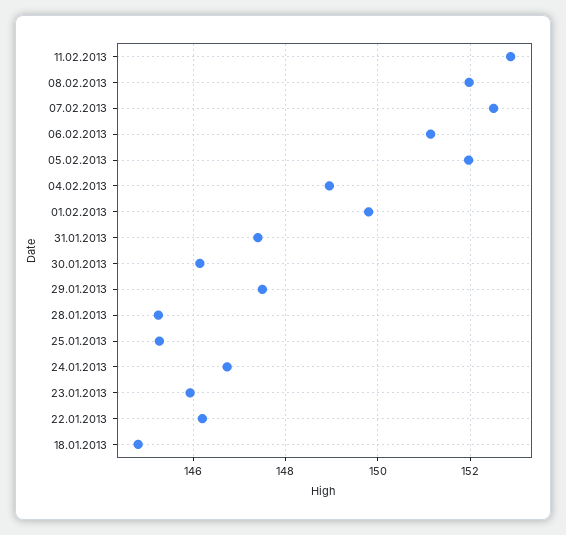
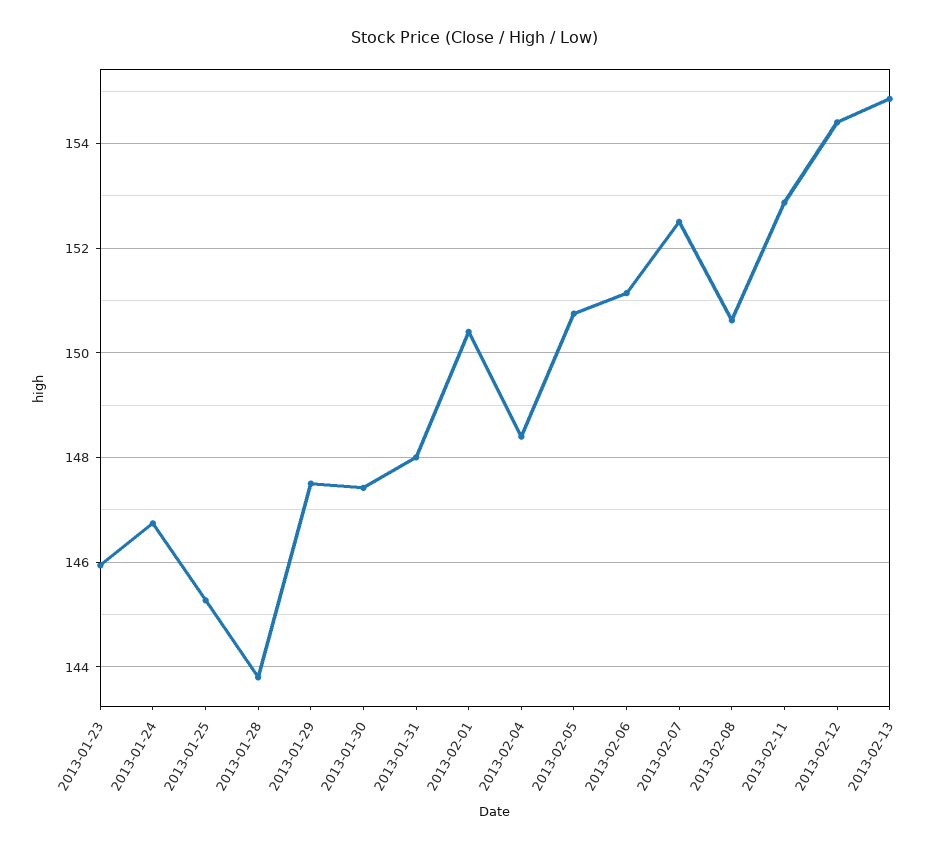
08.02.2013: 152 -> 150.6
05.02.2013: 152 -> 150.8
04.02.2013: 149 -> 148.4
01.02.2013: 149.8 -> 150.4
31.01.2013: 147.4 -> 148
30.01.2013: 146.2 -> 147.4
28.01.2013: 145.2 -> 143.8
22.01.2013: 146.2 -> none
18.01.2013: 144.8 -> none
2013-02-12: none -> 154.4
2013-02-13: none -> 154.8

